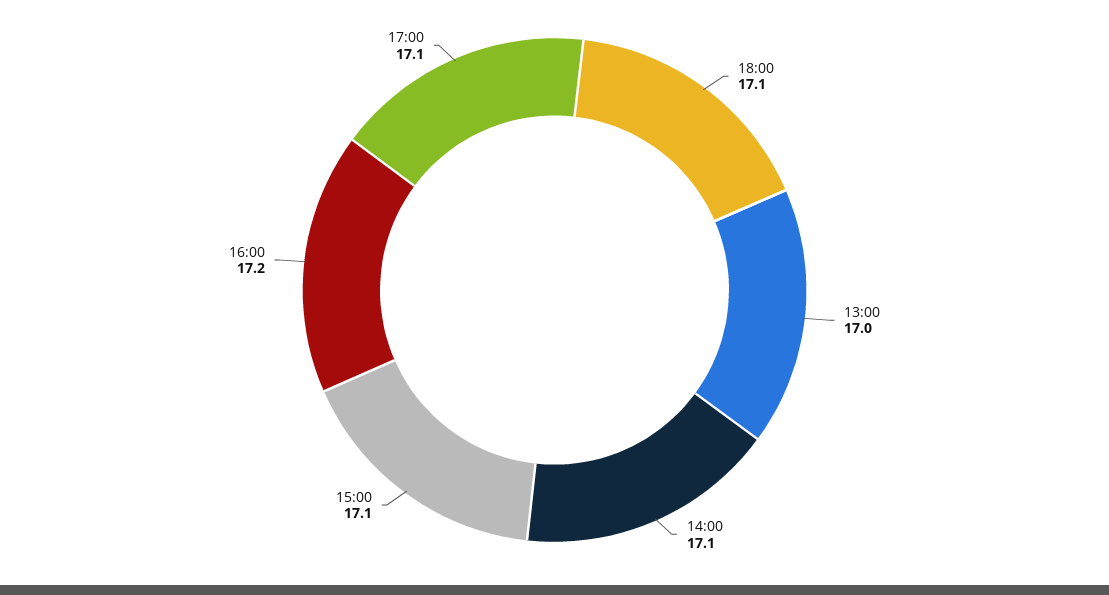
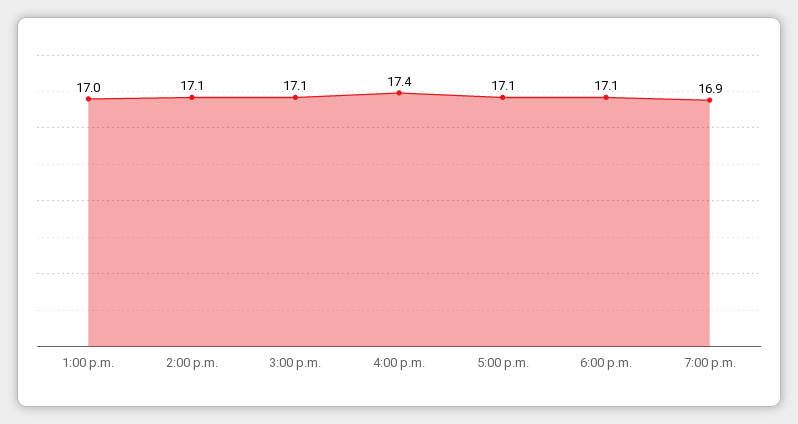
16:00: 17.2 -> 17.4
7:00 p.m.: none -> 16.9

